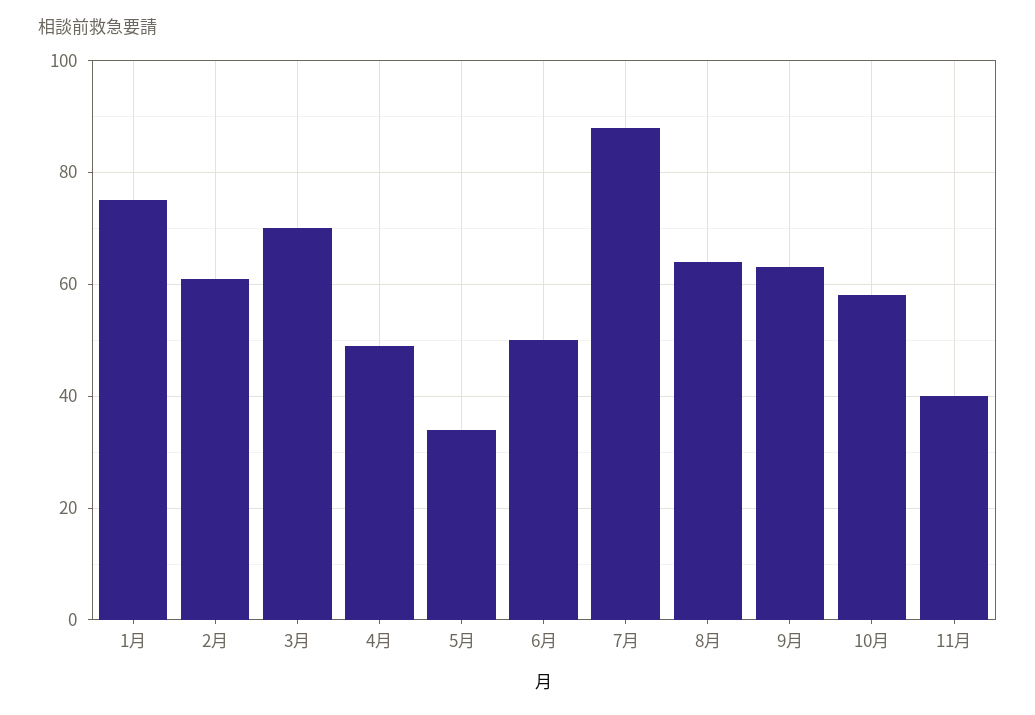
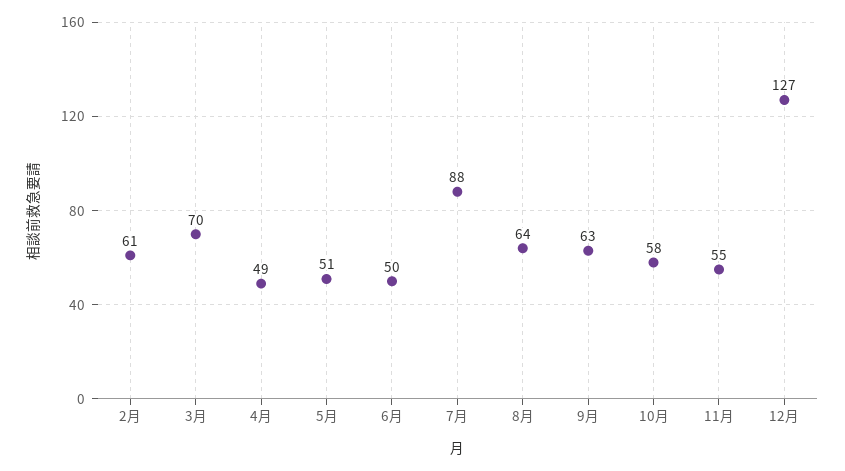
1月: 75 -> none
5月: 35 -> 51
11月: 40 -> 55
12月: none -> 127

